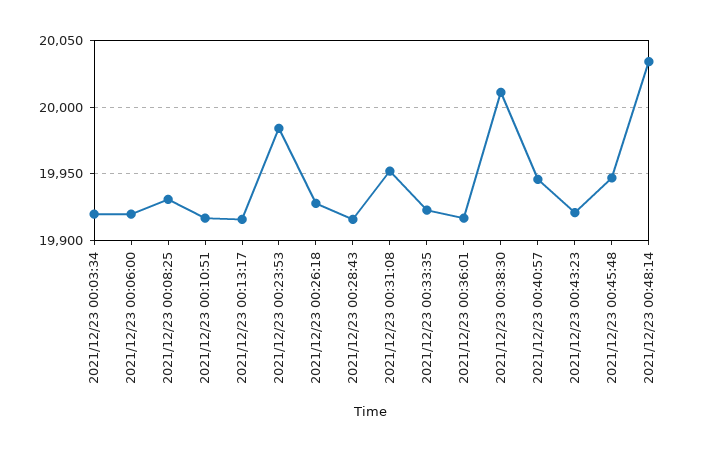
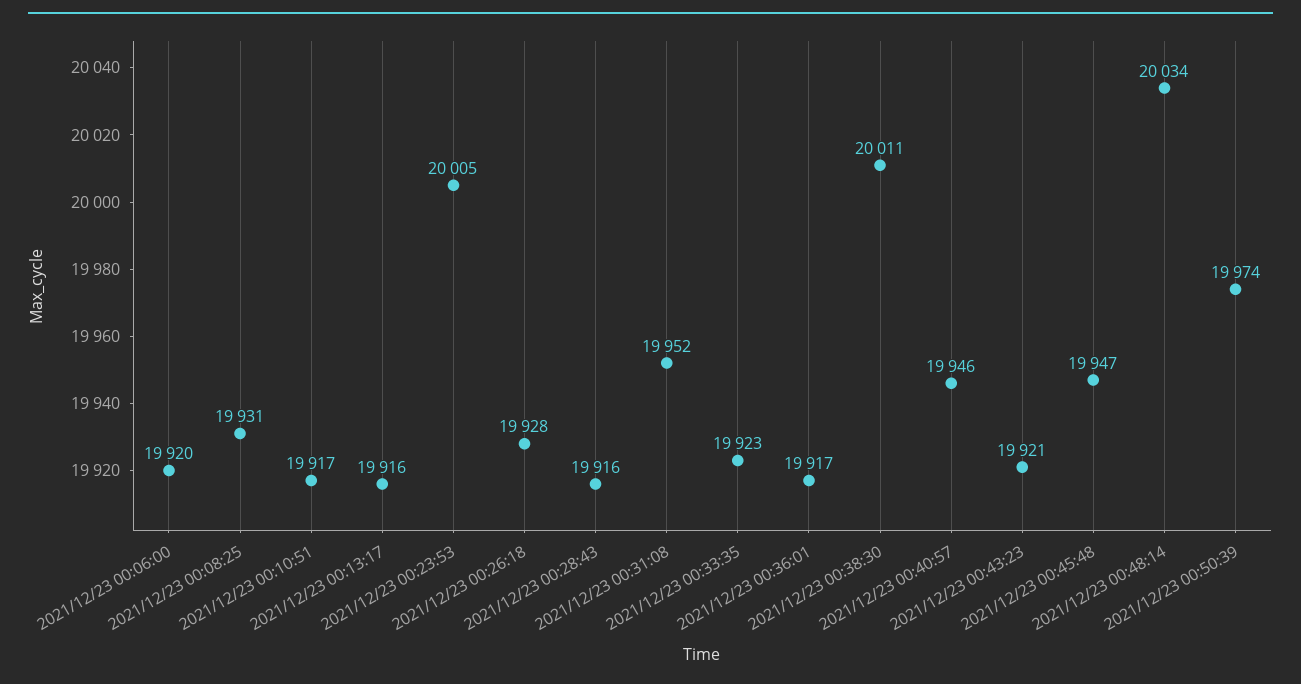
2021/12/23 00:03:34: 19920 -> none
2021/12/23 00:23:53: 19985 -> 20005
2021/12/23 00:50:39: none -> 19974

